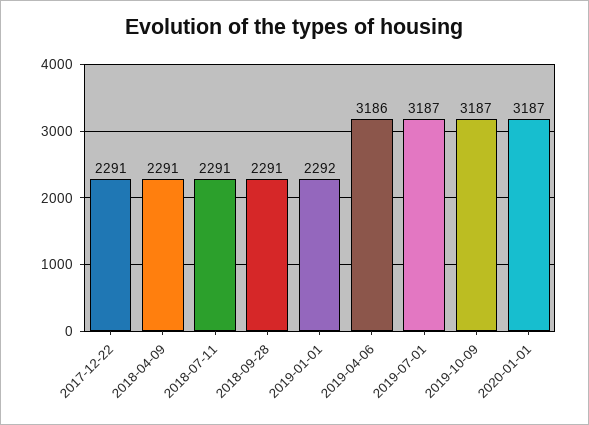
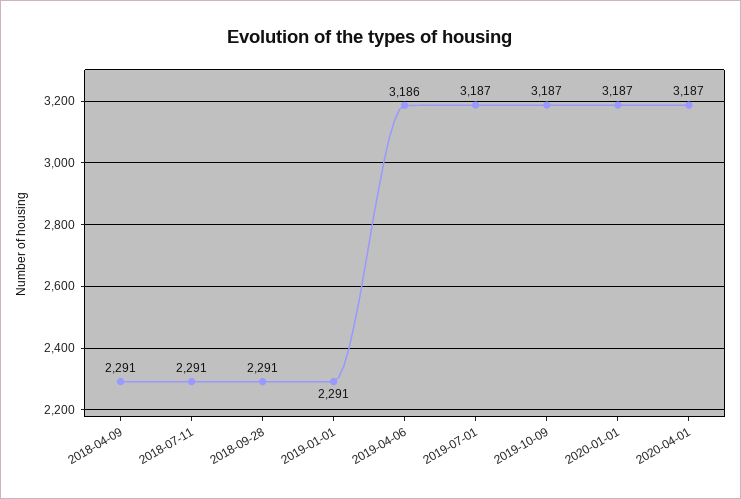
2017-12-22: 2291 -> none
2019-01-01: 2292 -> 2291
2020-04-01: none -> 3187

